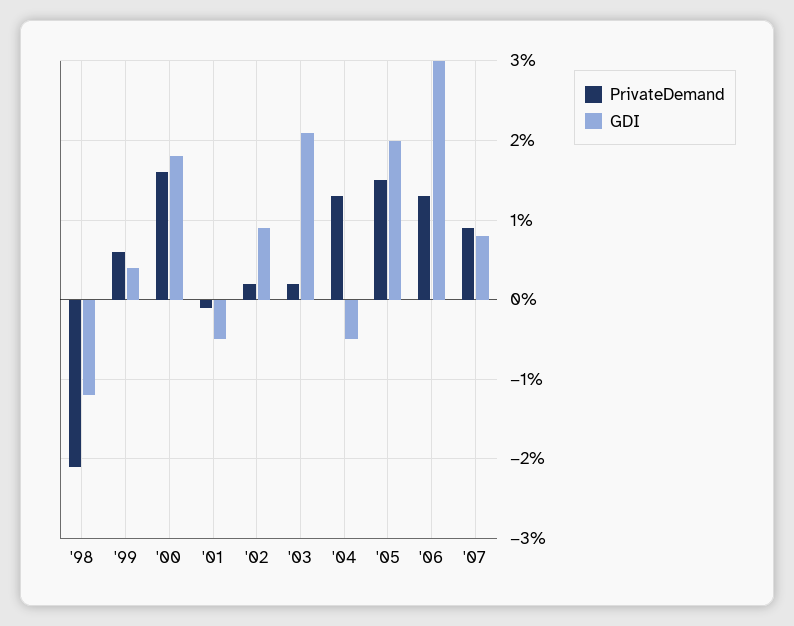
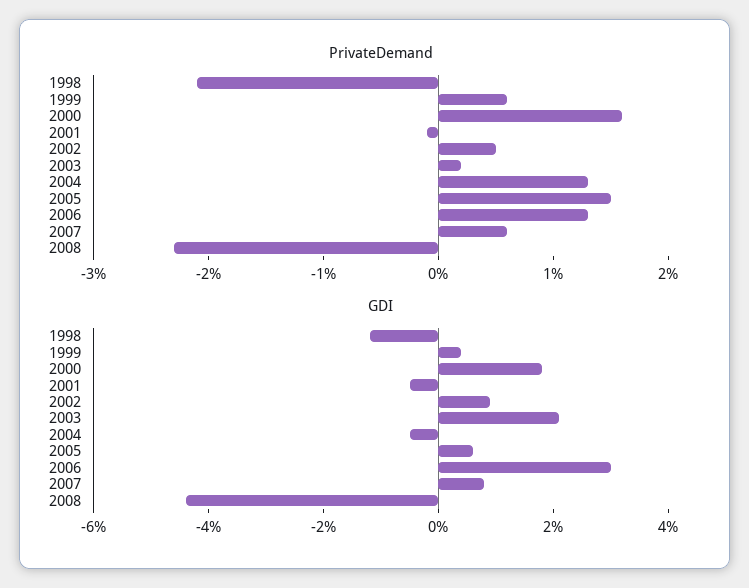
PrivateDemand, '02: 0.2 -> 0.5
GDI, '05: 2 -> 0.5
PrivateDemand, '07: 0.9 -> 0.6
PrivateDemand, 2008: none -> -2.3
GDI, 2008: none -> -4.5

